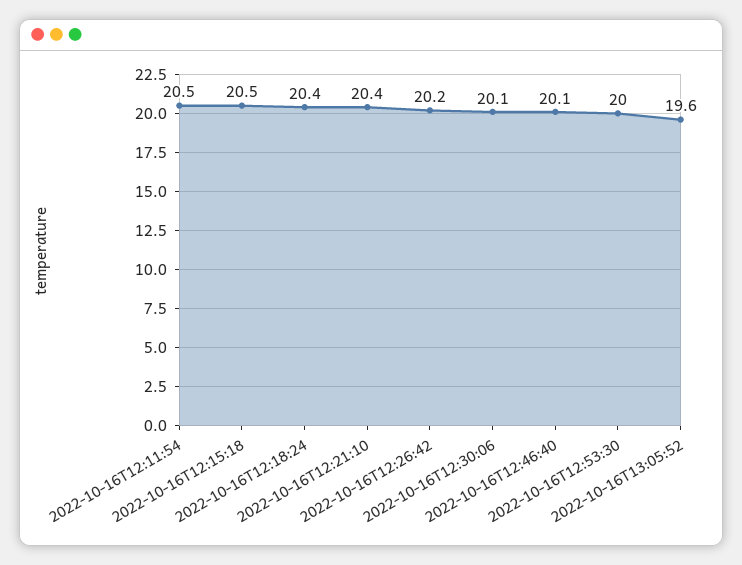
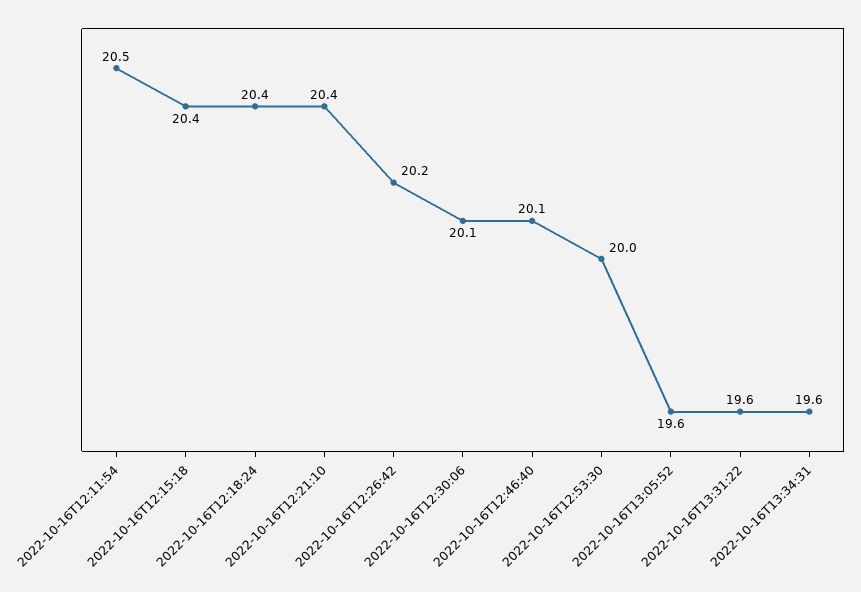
2022-10-16T12:15:18: 20.5 -> 20.4
2022-10-16T13:31:22: none -> 19.6
2022-10-16T13:34:31: none -> 19.6

